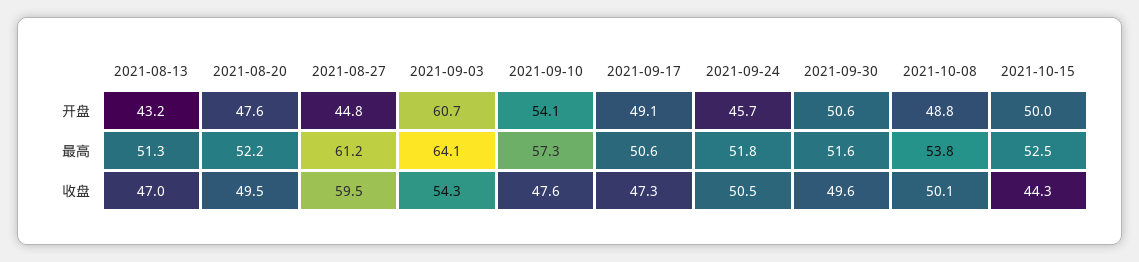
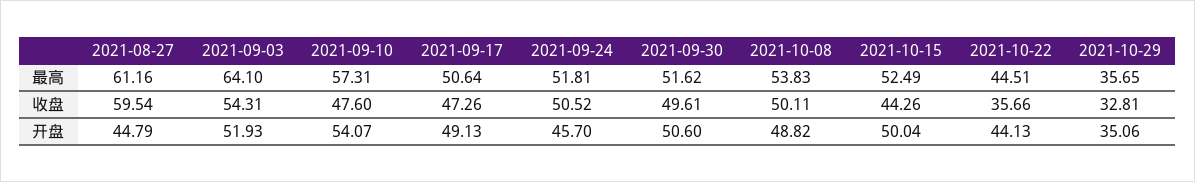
2021-08-13, 开盘: 43.2 -> none
2021-08-20, 开盘: 47.6 -> none
2021-09-03, 开盘: 60.7 -> 51.93
2021-08-13, 最高: 51.3 -> none
2021-08-20, 最高: 52.2 -> none
2021-08-13, 收盘: 47 -> none
2021-08-20, 收盘: 49.5 -> none
2021-10-22, 最高: none -> 44.51
2021-10-29, 最高: none -> 35.65
2021-10-22, 收盘: none -> 35.66
2021-10-29, 收盘: none -> 32.81
2021-10-22, 开盘: none -> 44.13
2021-10-29, 开盘: none -> 35.06

